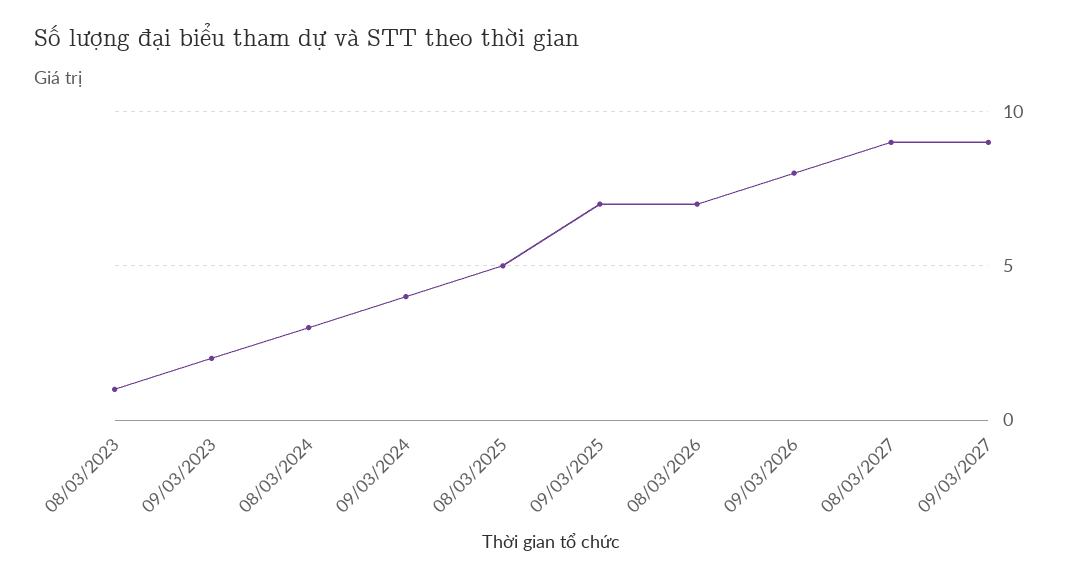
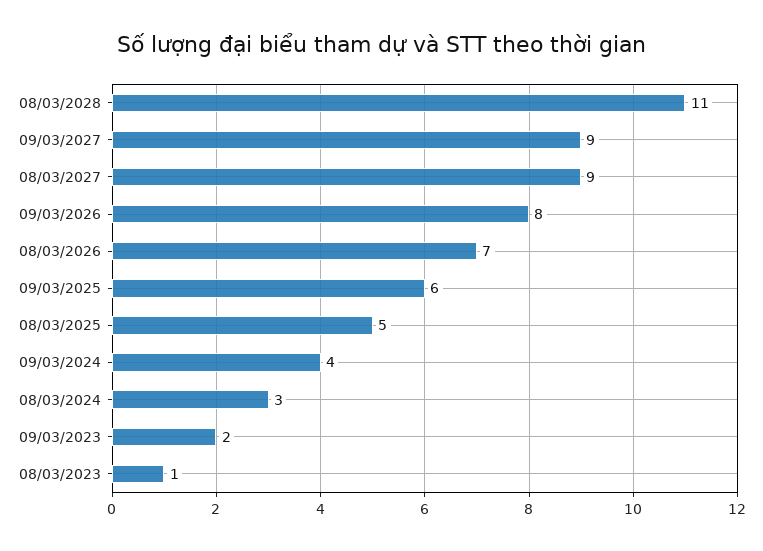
09/03/2025: 7 -> 6
08/03/2028: none -> 11

